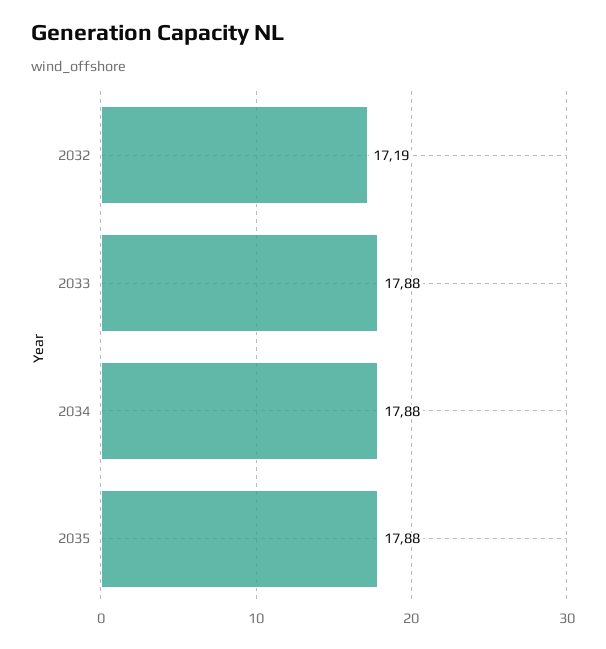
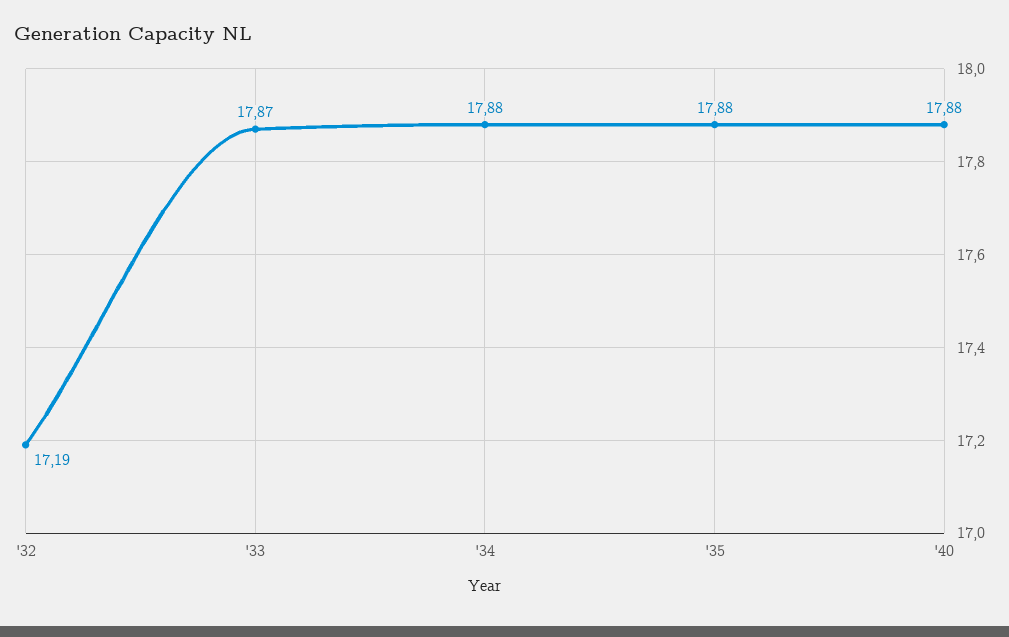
2033: 17.88 -> 17.87
'40: none -> 17.88

